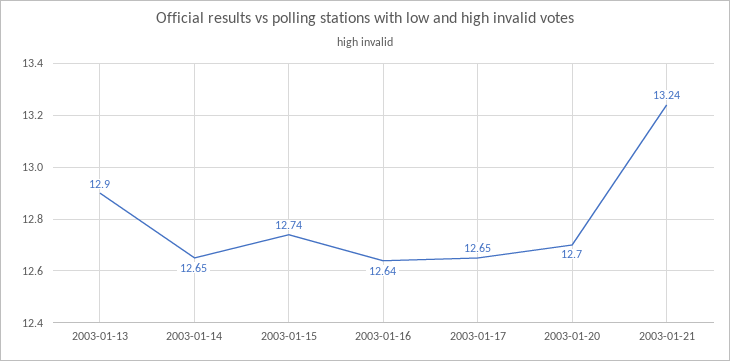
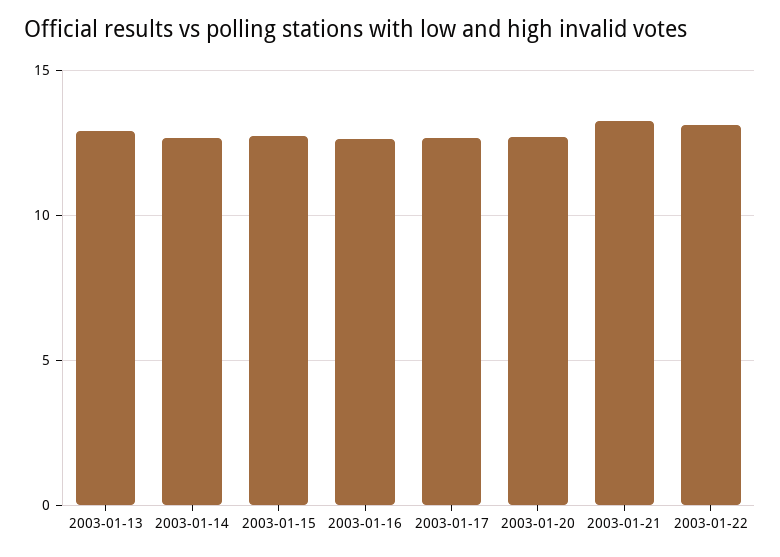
2003-01-22: none -> 13

